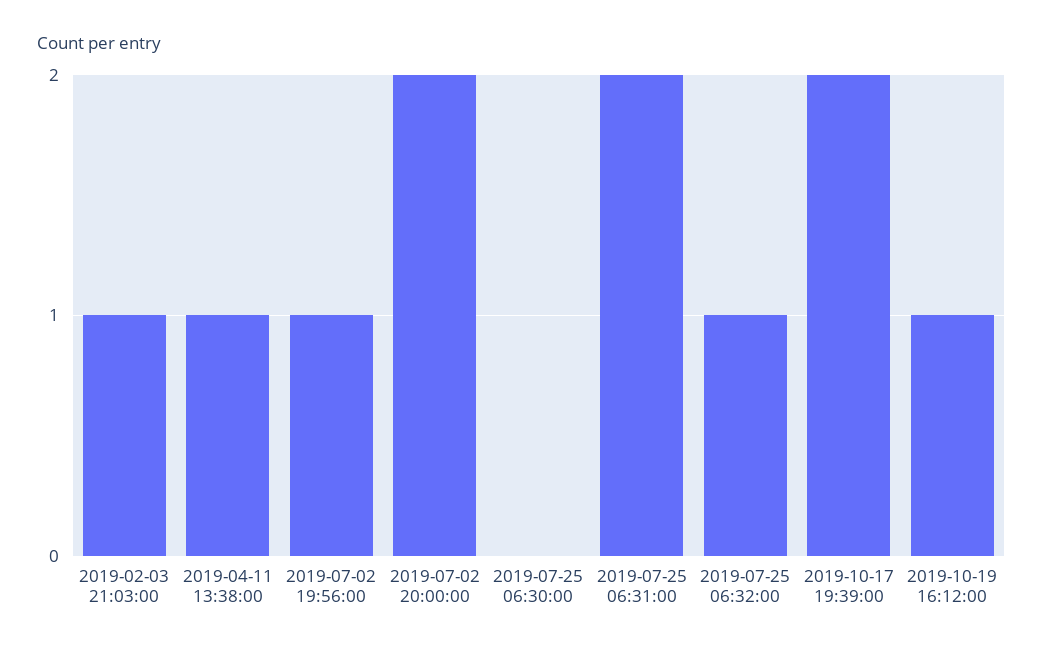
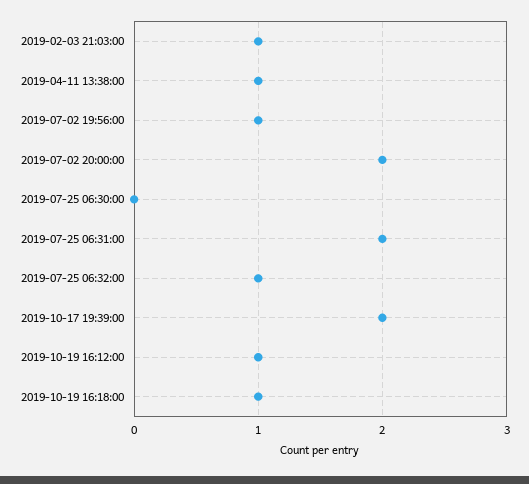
2019-10-19 16:18:00: none -> 1

